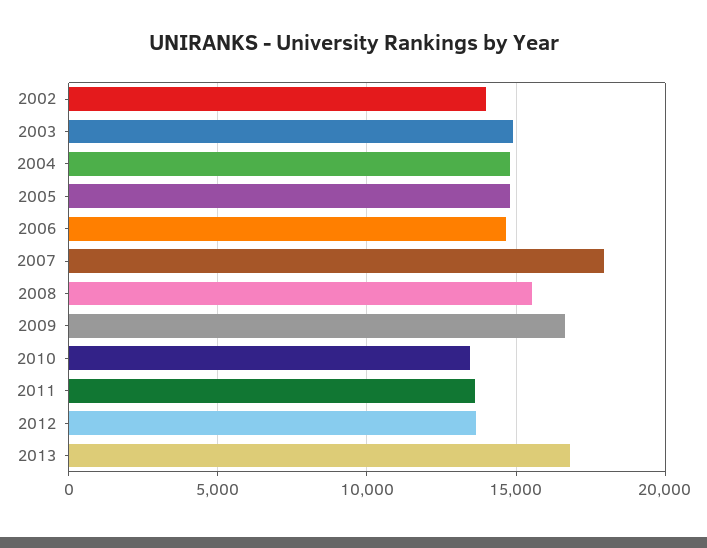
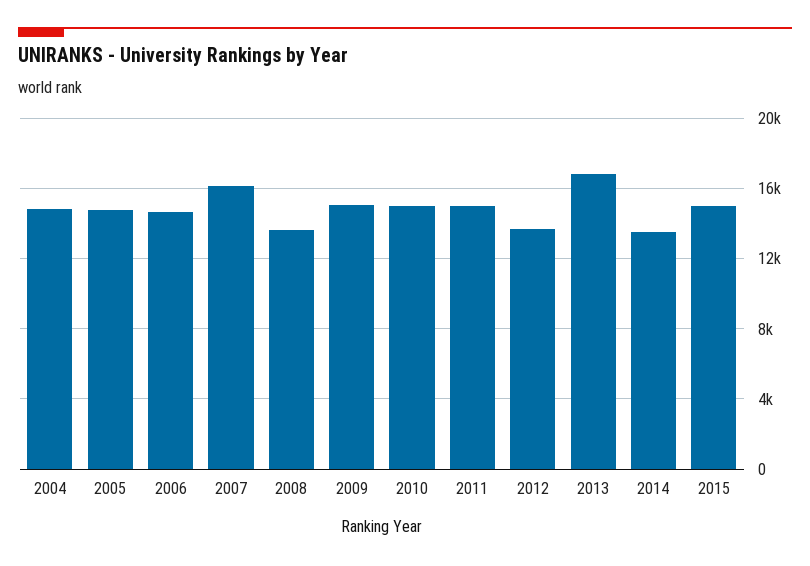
2002: 14000 -> none
2003: 15000 -> none
2007: 18000 -> 16000
2008: 15500 -> 13500
2009: 16500 -> 15000
2010: 13500 -> 15000
2011: 13500 -> 15000
2014: none -> 13500
2015: none -> 15000

